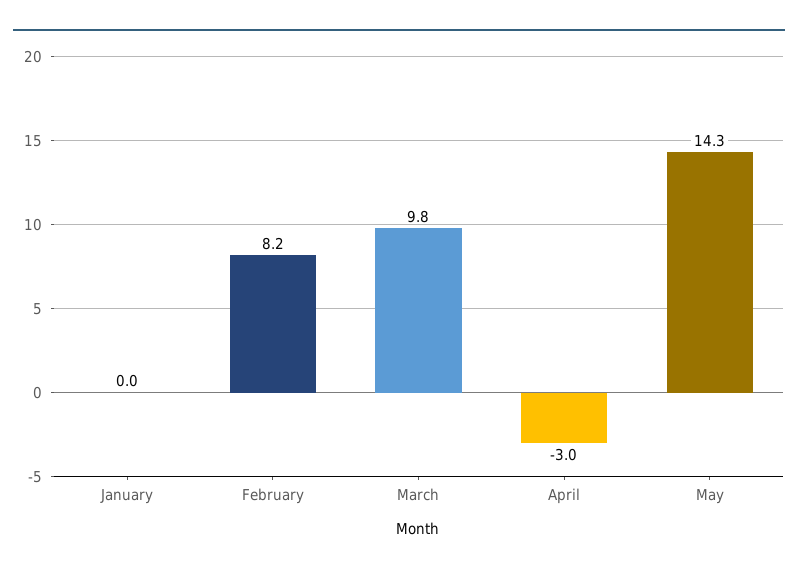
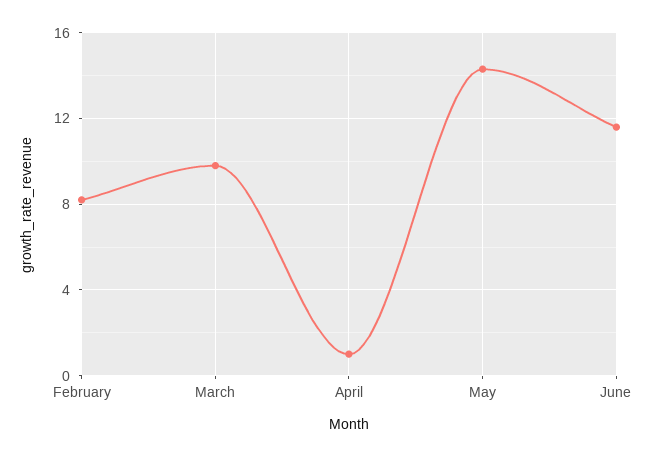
January: 0 -> none
April: -3 -> 1
June: none -> 11.5

